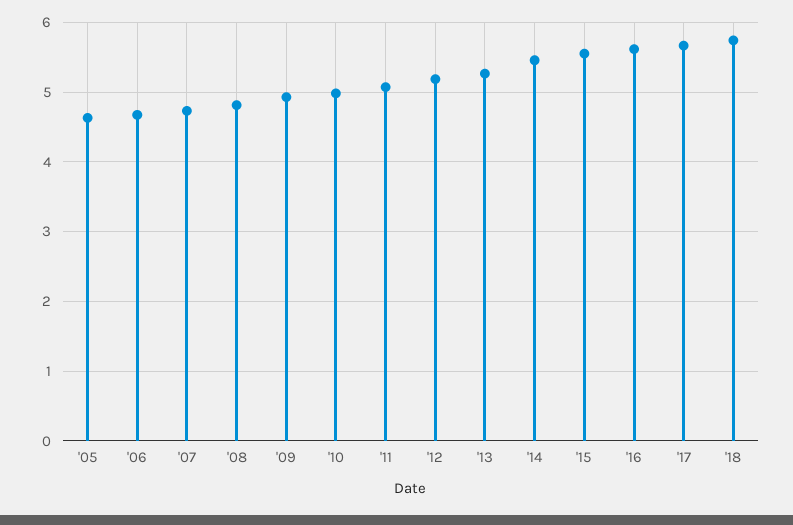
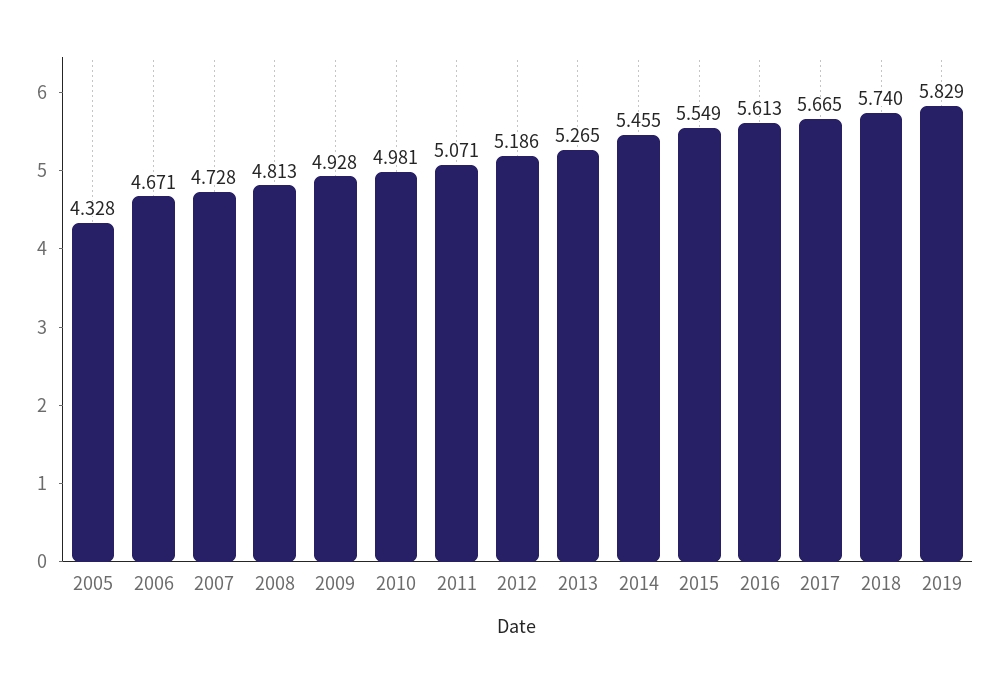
'05: 4.6 -> 4.328
2019: none -> 5.829

